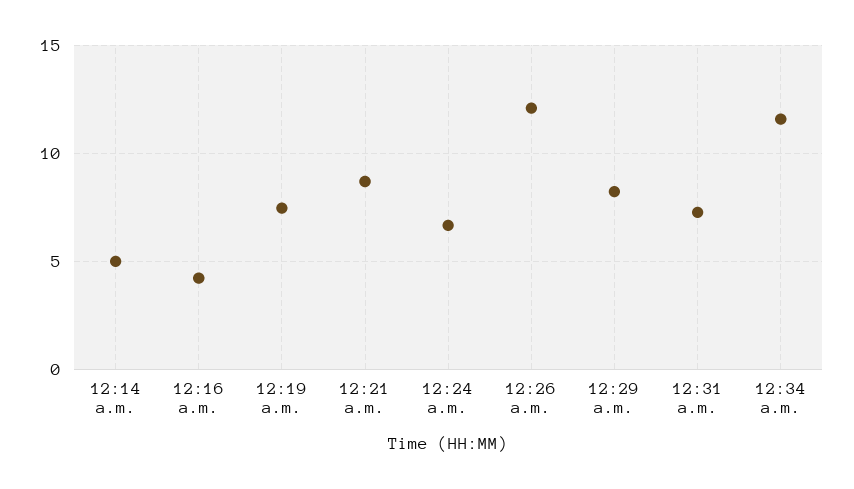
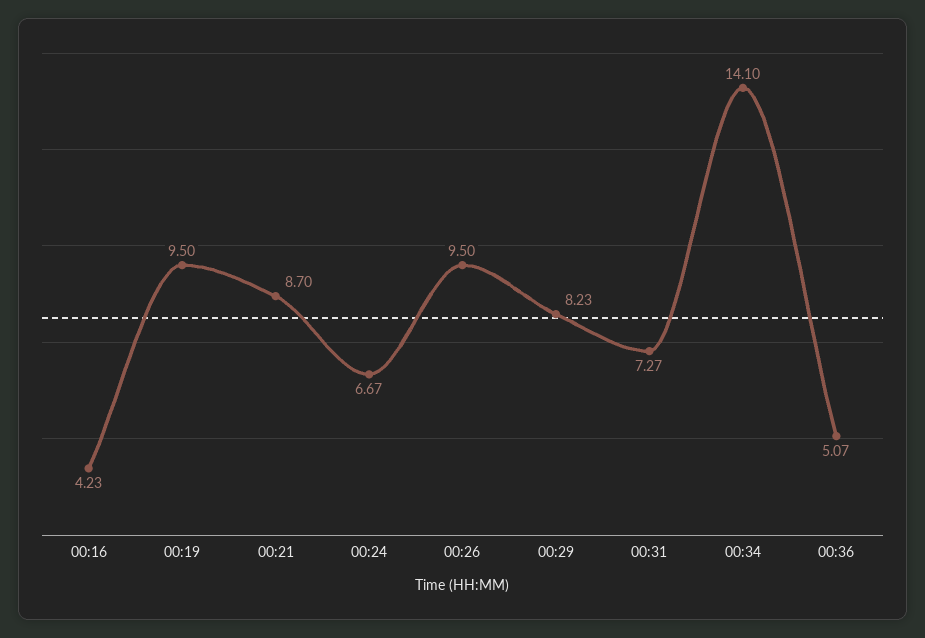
12:14 a.m.: 5 -> none
12:19 a.m.: 7.5 -> 9.5
12:26 a.m.: 12 -> 9.5
12:34 a.m.: 11.5 -> 14.1
00:36: none -> 5.07

